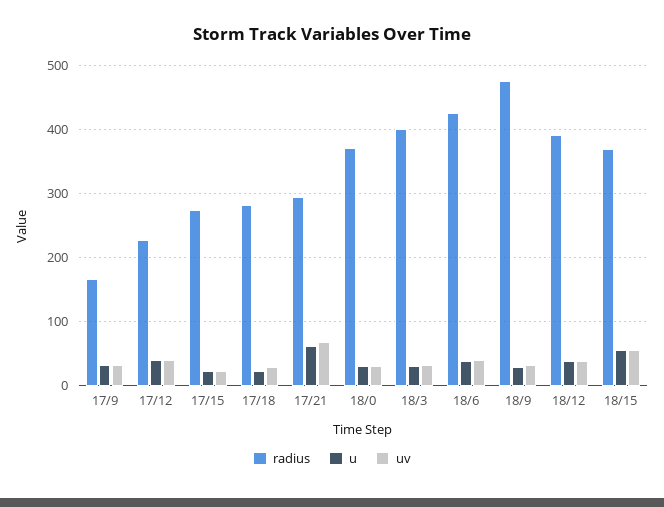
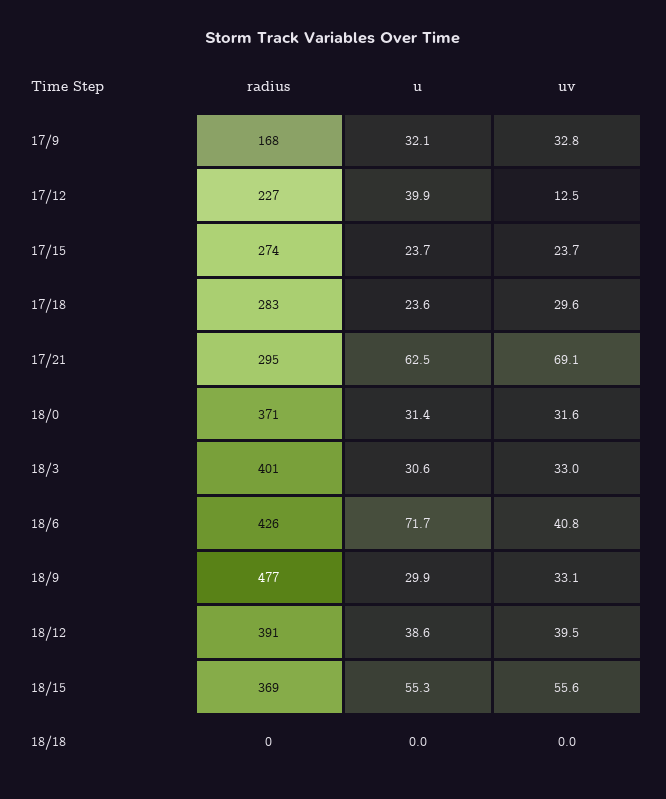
uv, 17/12: 40 -> 12.5
u, 18/6: 40 -> 71.7
radius, 18/18: none -> 0
u, 18/18: none -> 0
uv, 18/18: none -> 0

